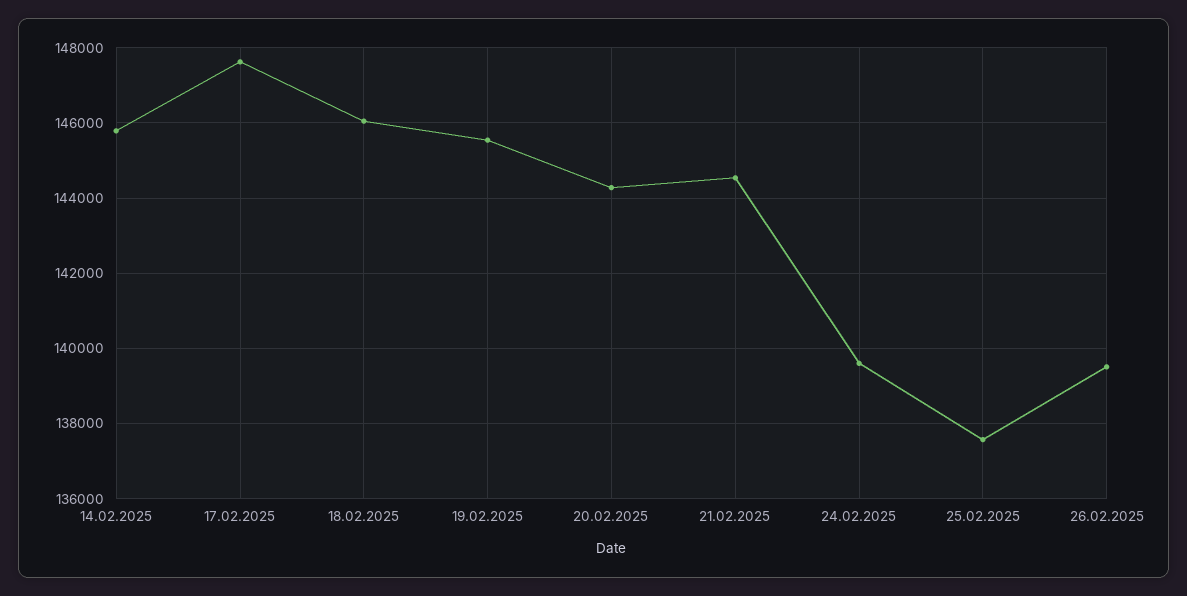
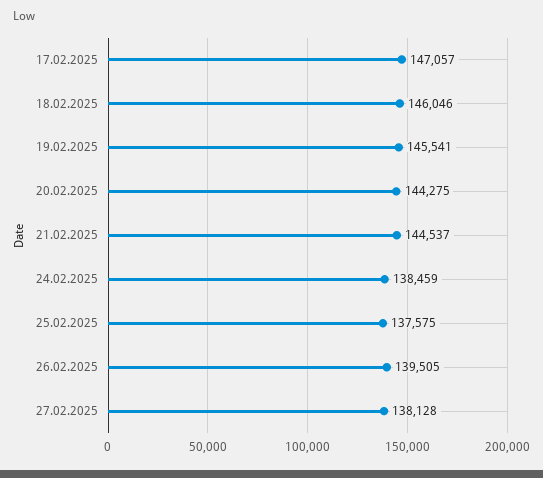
14.02.2025: 145800 -> none
17.02.2025: 147600 -> 147057
24.02.2025: 139600 -> 138459
27.02.2025: none -> 138128

